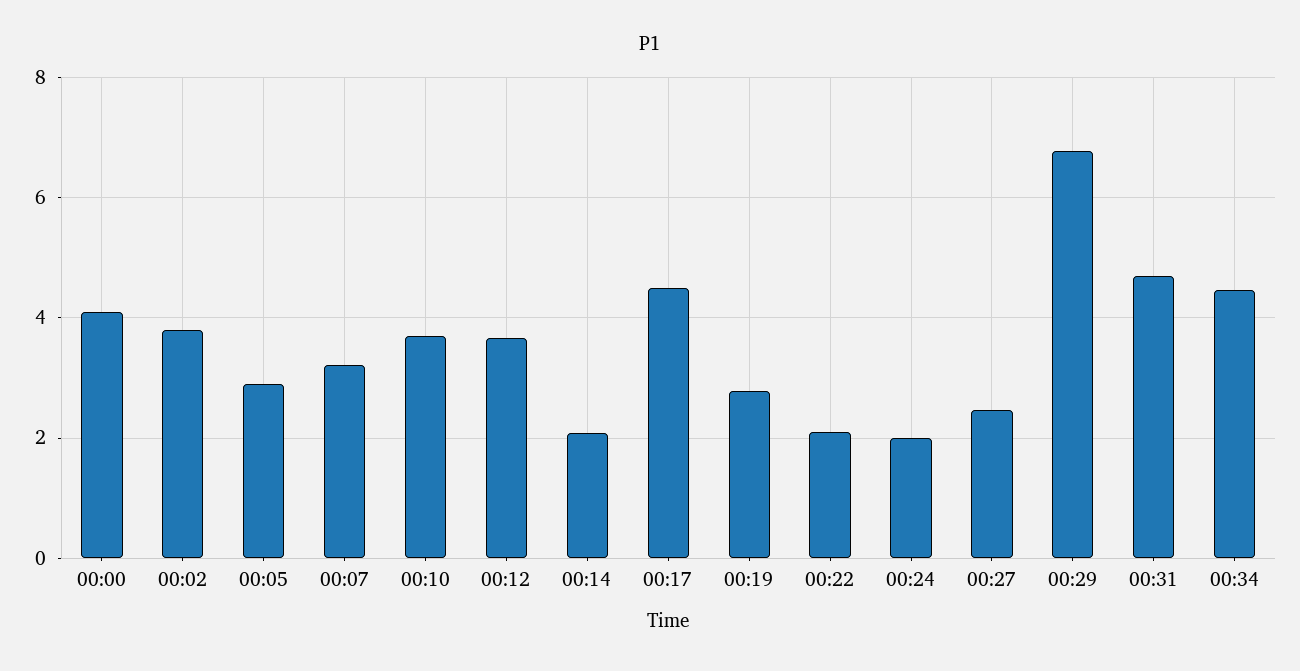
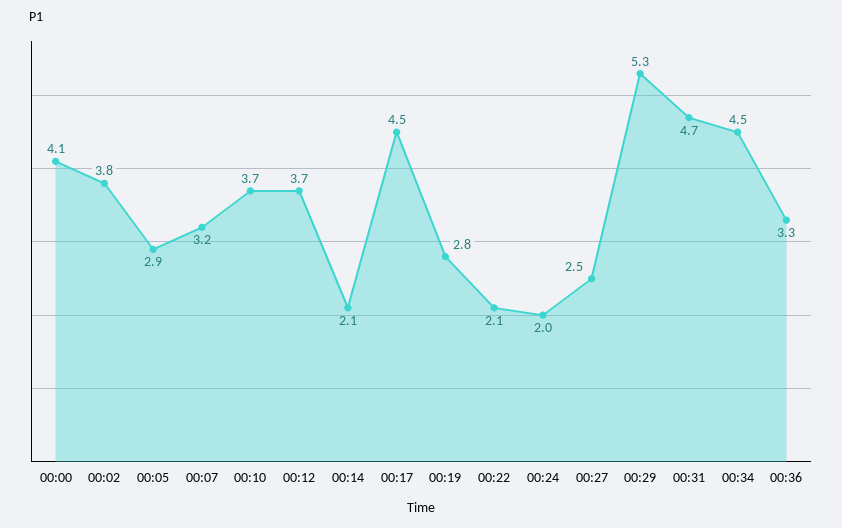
00:29: 6.8 -> 5.3
00:36: none -> 3.3

